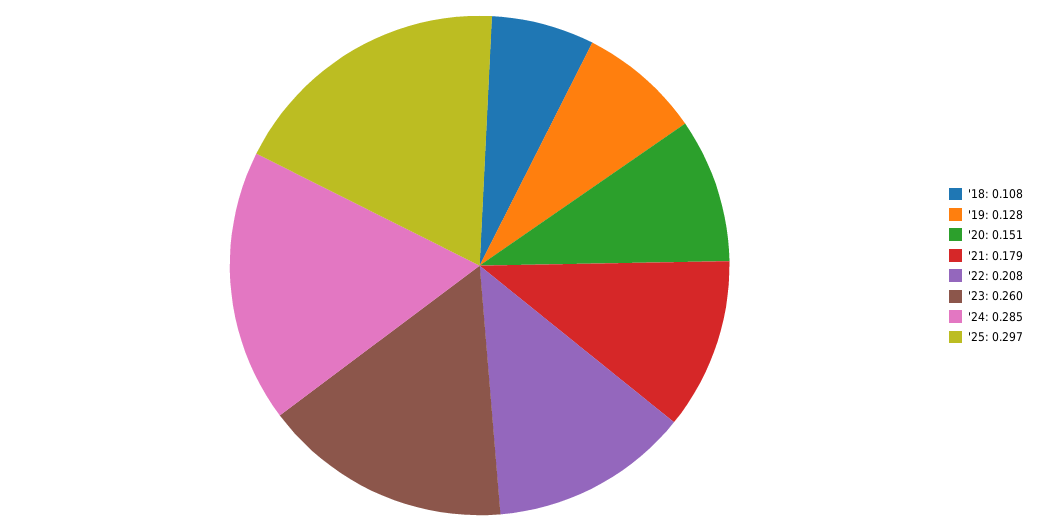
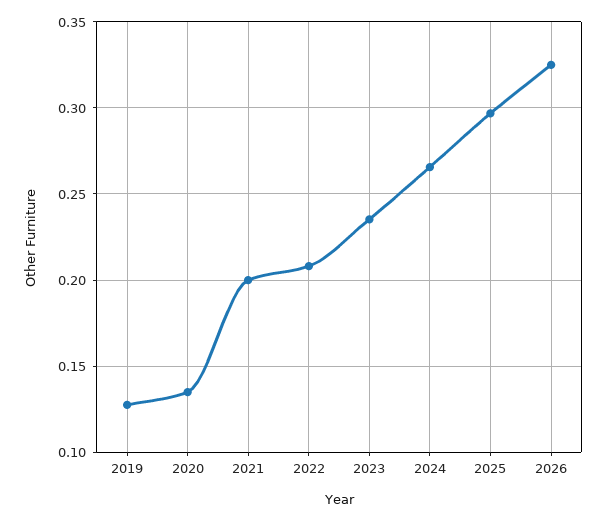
'18: 0.108 -> none
'20: 0.151 -> 0.135
'21: 0.179 -> 0.2
'23: 0.26 -> 0.235
'24: 0.285 -> 0.265
2026: none -> 0.325

